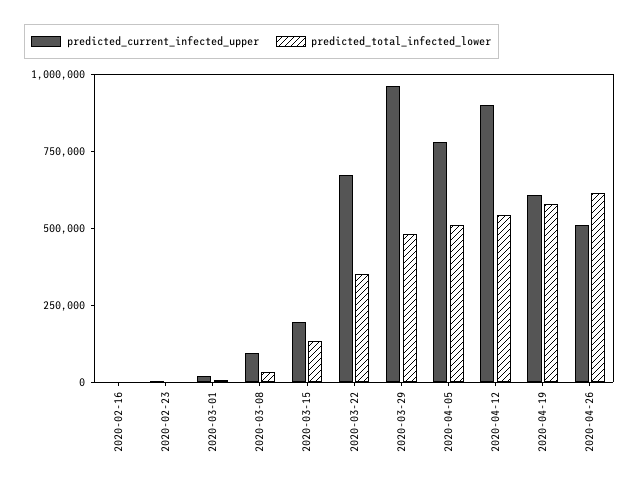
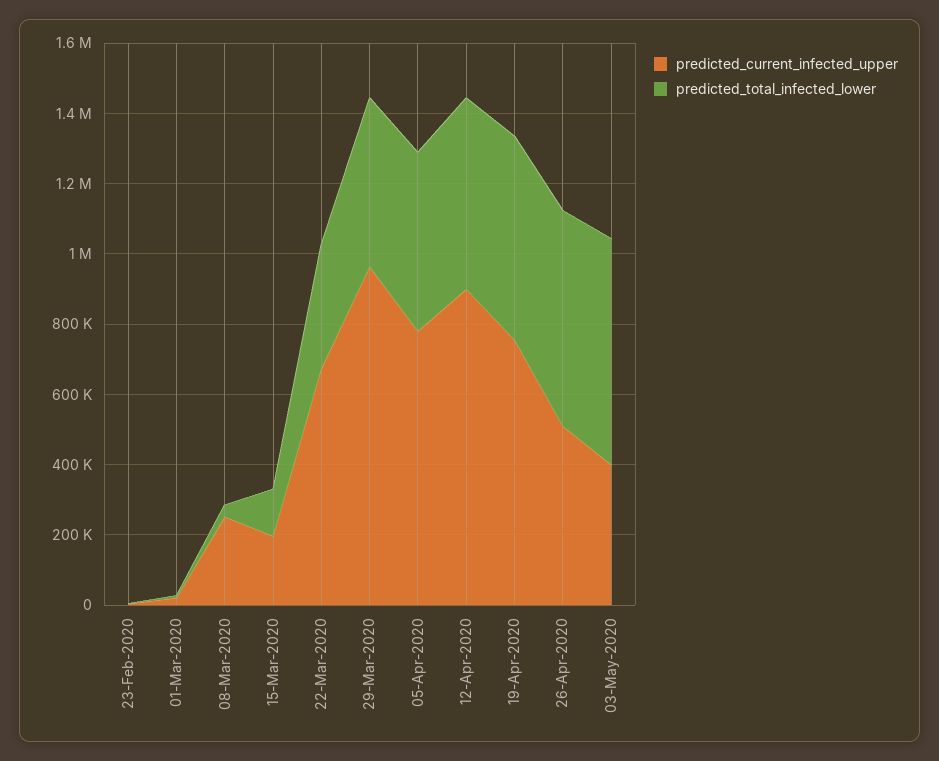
predicted_current_infected_upper, 2020-02-16: 0 -> none
predicted_total_infected_lower, 2020-02-16: 0 -> none
predicted_current_infected_upper, 2020-03-08: 100000 -> 250000
predicted_current_infected_upper, 2020-04-19: 600000 -> 750000
predicted_current_infected_upper, 03-May-2020: none -> 400000
predicted_total_infected_lower, 03-May-2020: none -> 650000

